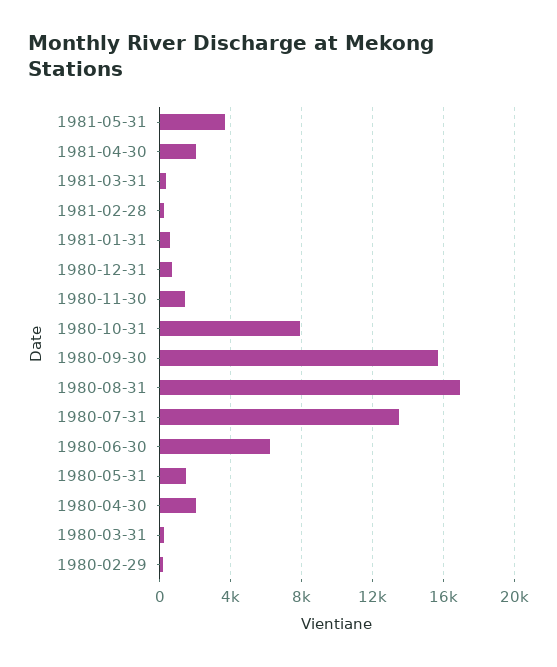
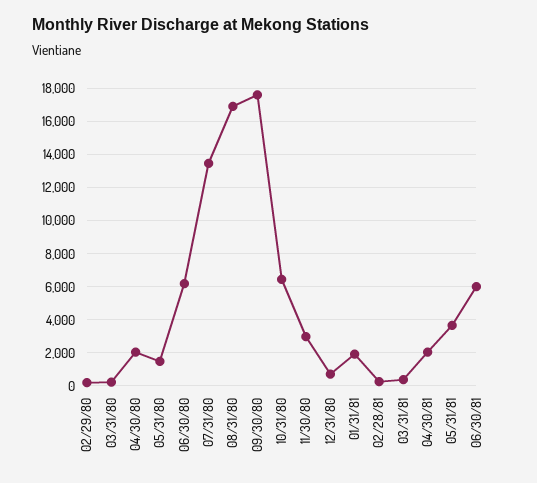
1981-01-31: 500 -> 2000
1980-11-30: 1500 -> 3000
1980-10-31: 8000 -> 6500
1980-09-30: 15500 -> 17500
06/30/81: none -> 6000

